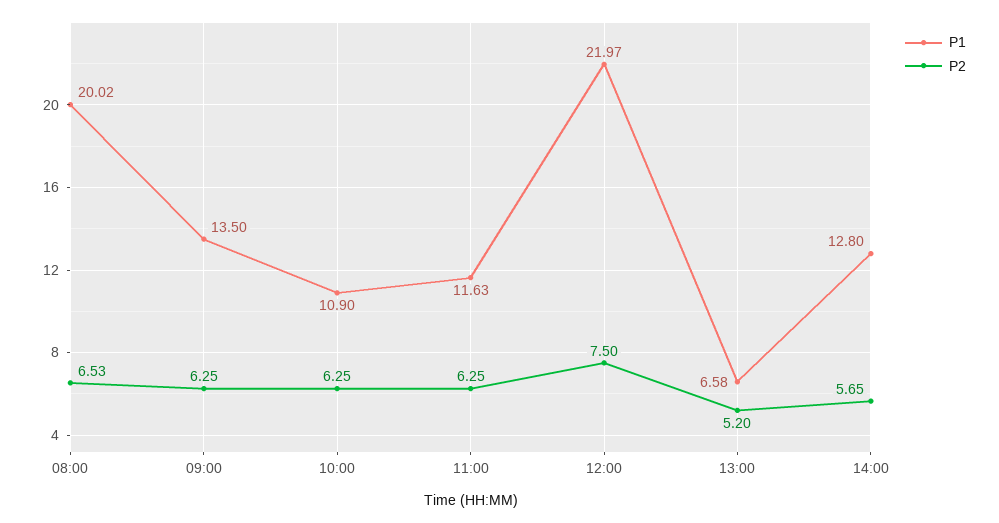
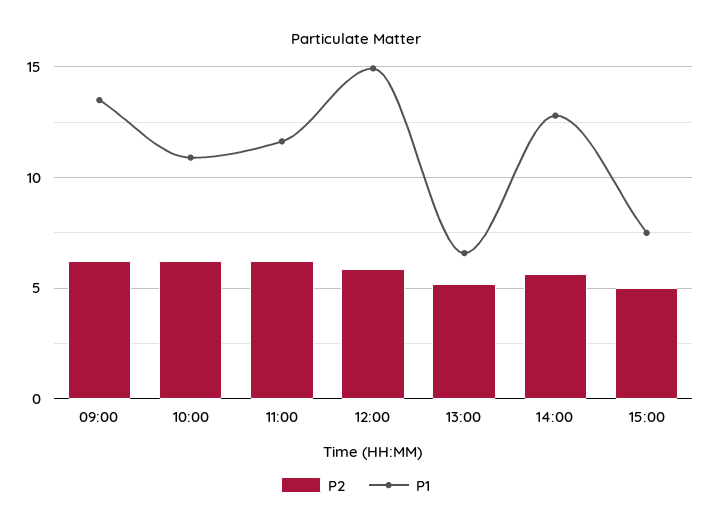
P1, 08:00: 20.02 -> none
P2, 08:00: 6.53 -> none
P1, 12:00: 21.97 -> 15
P2, 12:00: 7.5 -> 6
P2, 15:00: none -> 5
P1, 15:00: none -> 7.5

